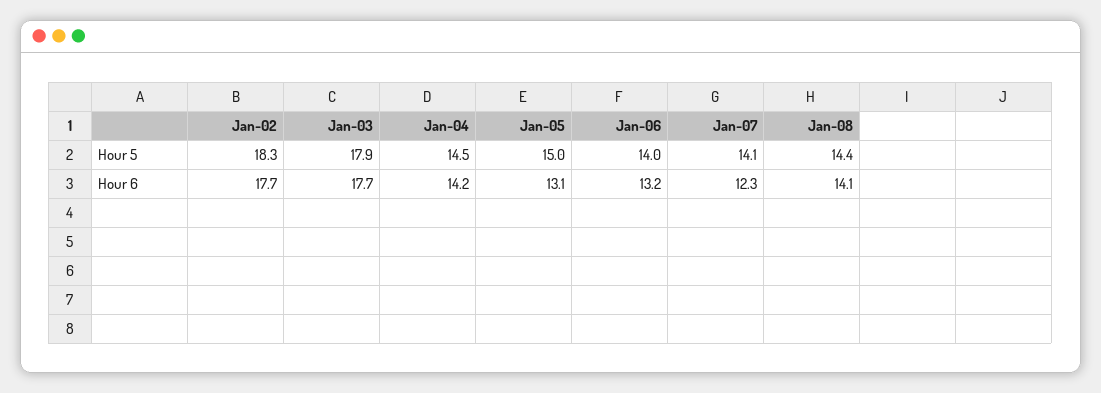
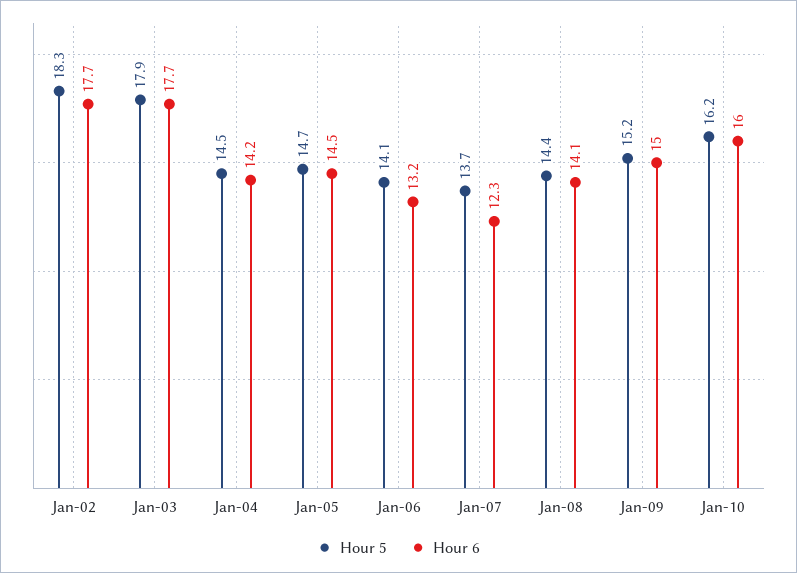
Hour 5, Jan-05: 15 -> 14.7
Hour 5, Jan-06: 14 -> 14.1
Hour 5, Jan-07: 14.1 -> 13.7
Hour 6, Jan-05: 13.1 -> 14.5
Hour 5, Jan-09: none -> 15.2
Hour 6, Jan-09: none -> 15
Hour 5, Jan-10: none -> 16.2
Hour 6, Jan-10: none -> 16

